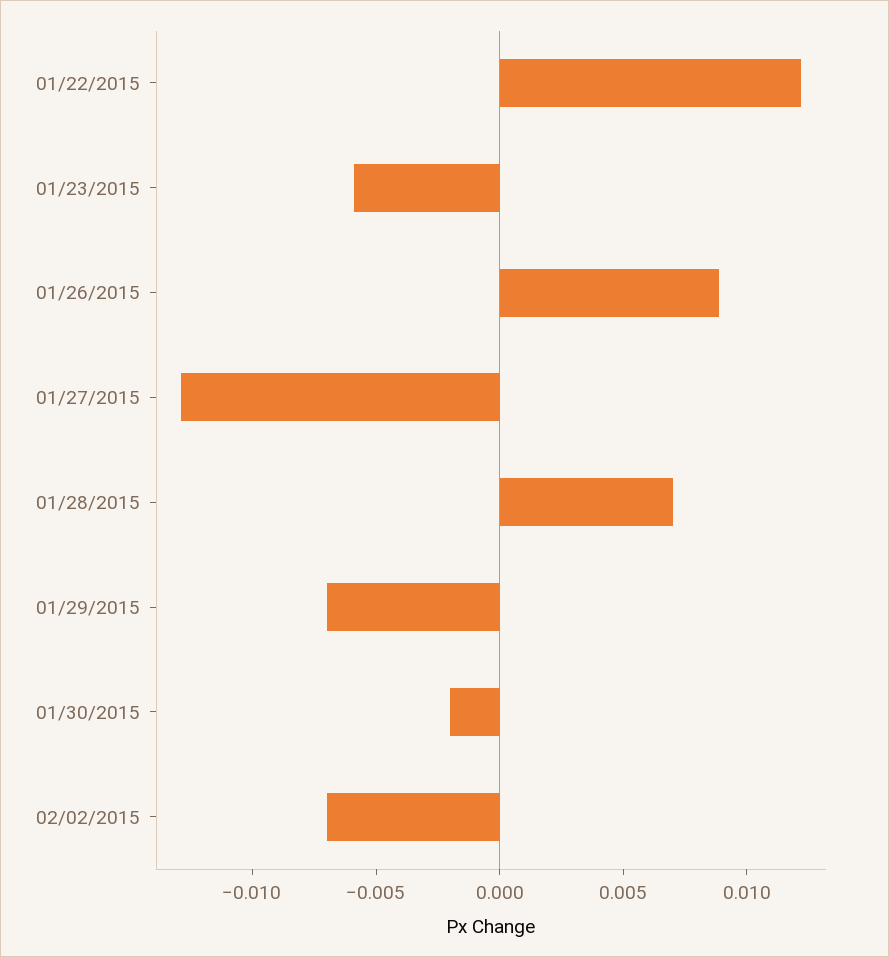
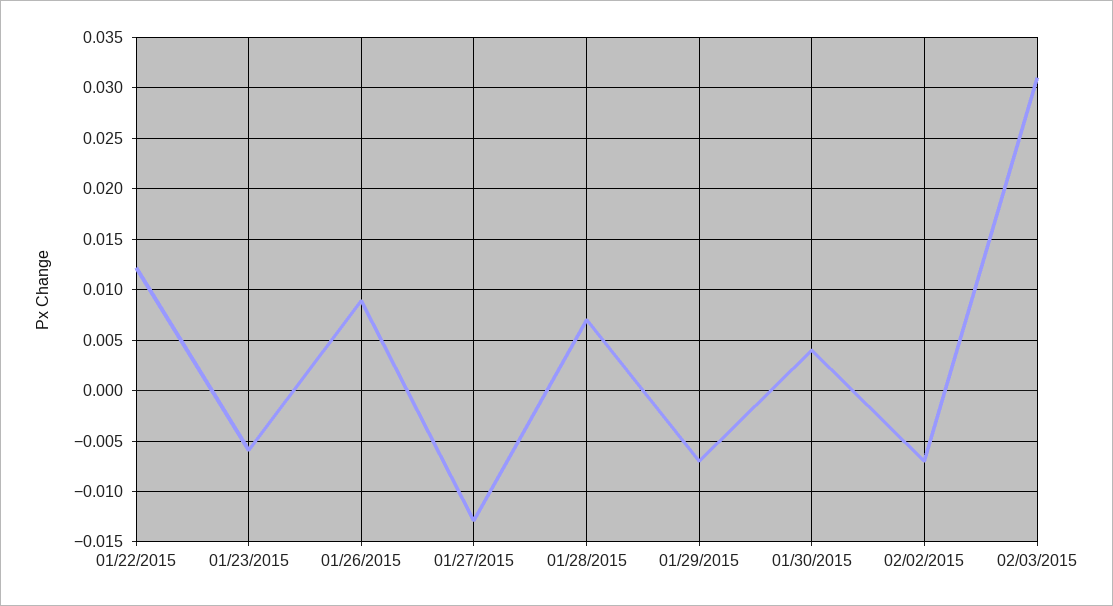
01/30/2015: -0.002 -> 0.004
02/03/2015: none -> 0.031

